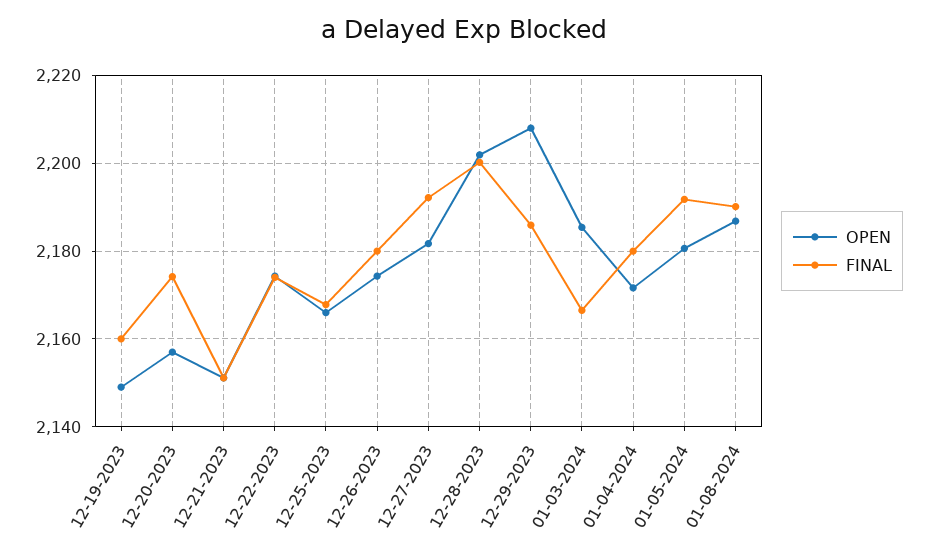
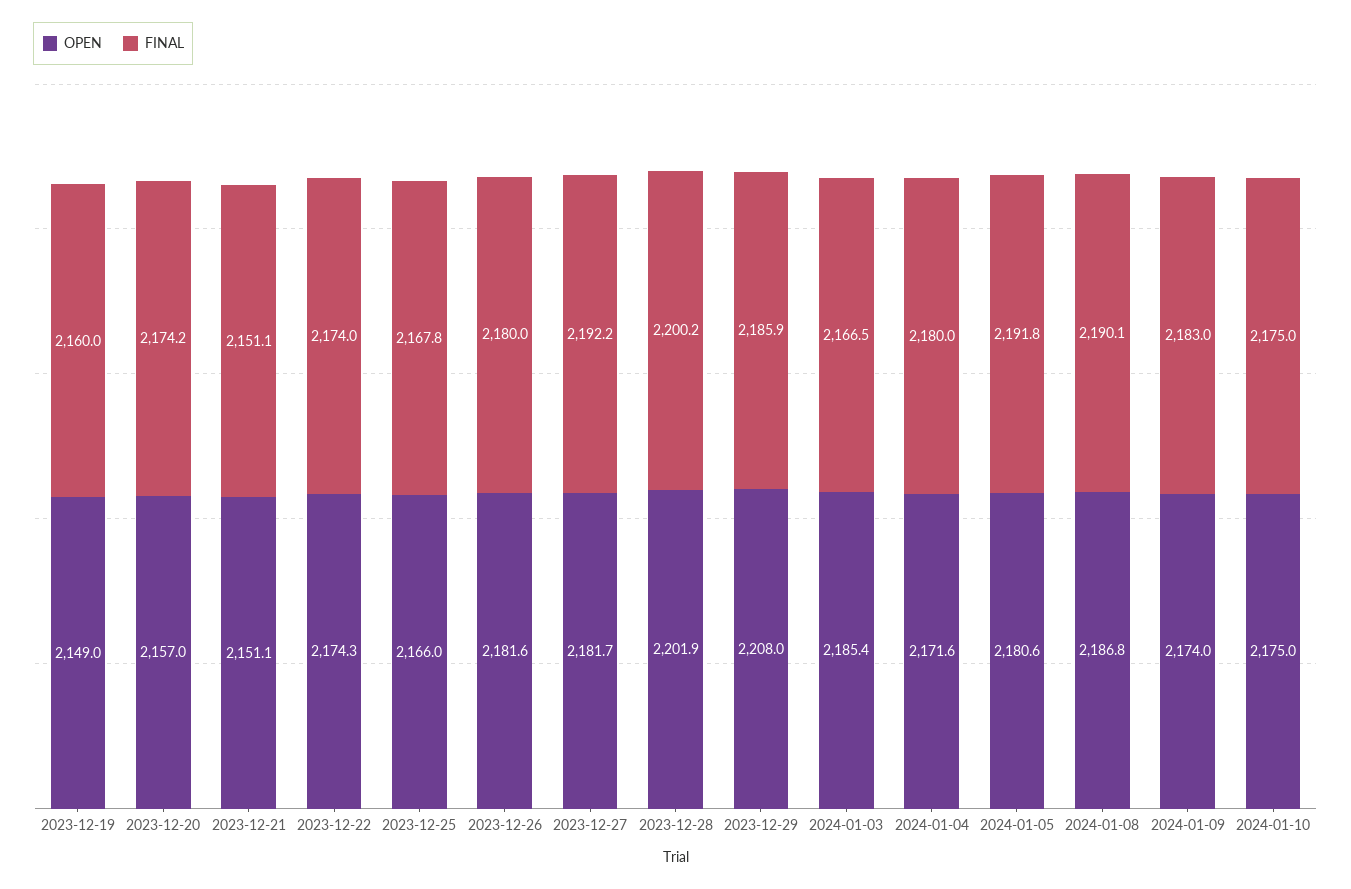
OPEN, 12-26-2023: 2174 -> 2181.6
OPEN, 2024-01-09: none -> 2174
FINAL, 2024-01-09: none -> 2183
OPEN, 2024-01-10: none -> 2175
FINAL, 2024-01-10: none -> 2175

